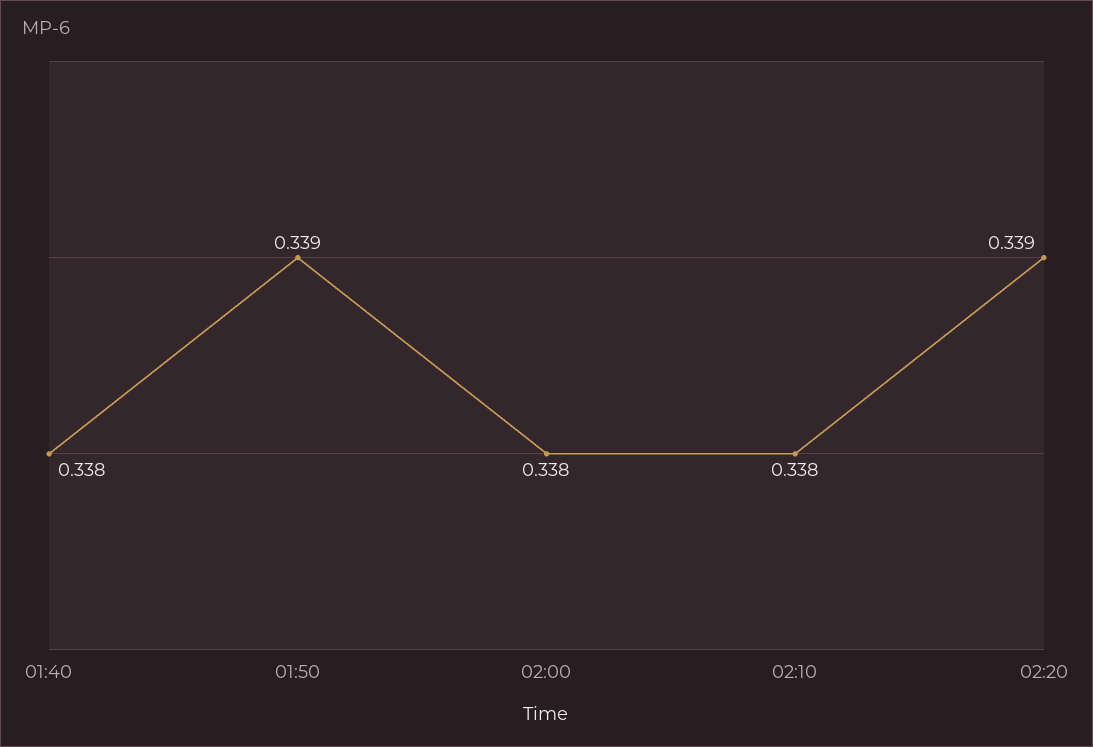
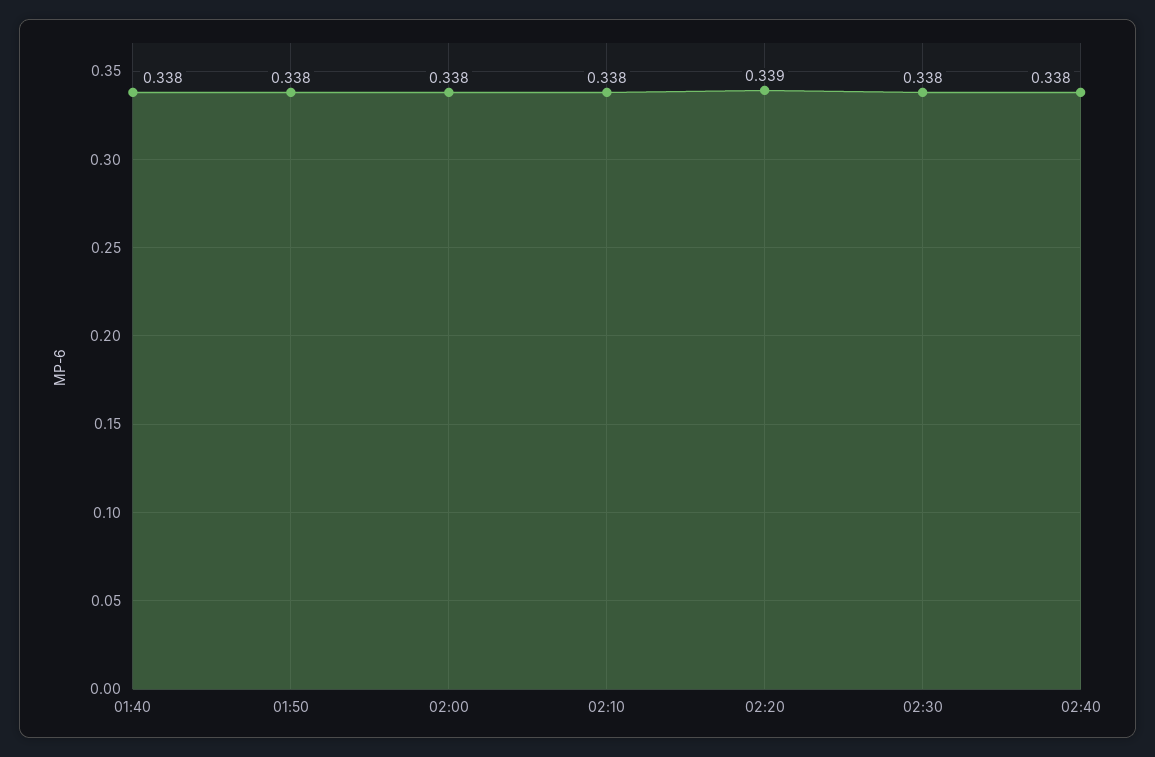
01:50: 0.339 -> 0.338
02:30: none -> 0.338
02:40: none -> 0.338

